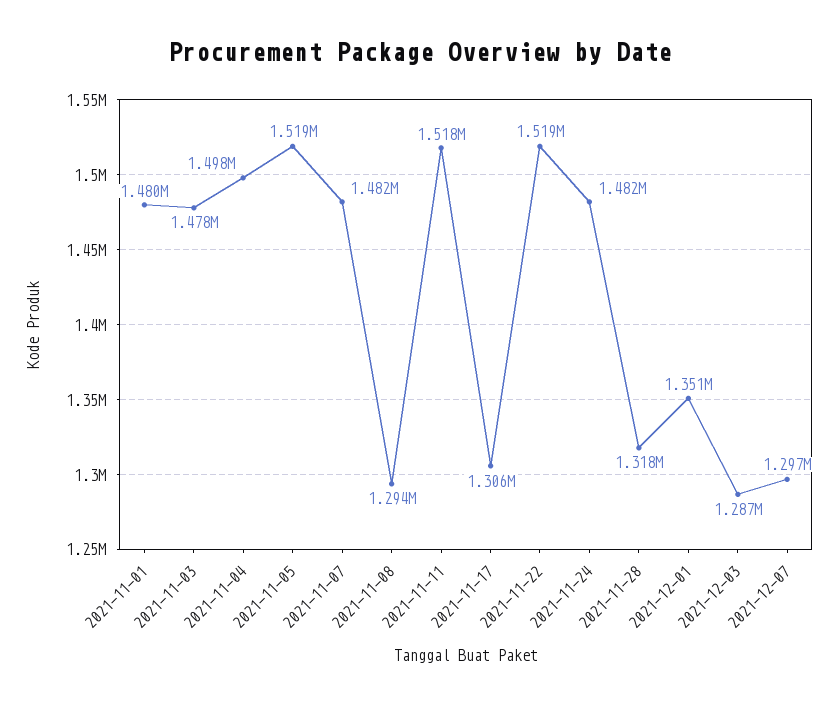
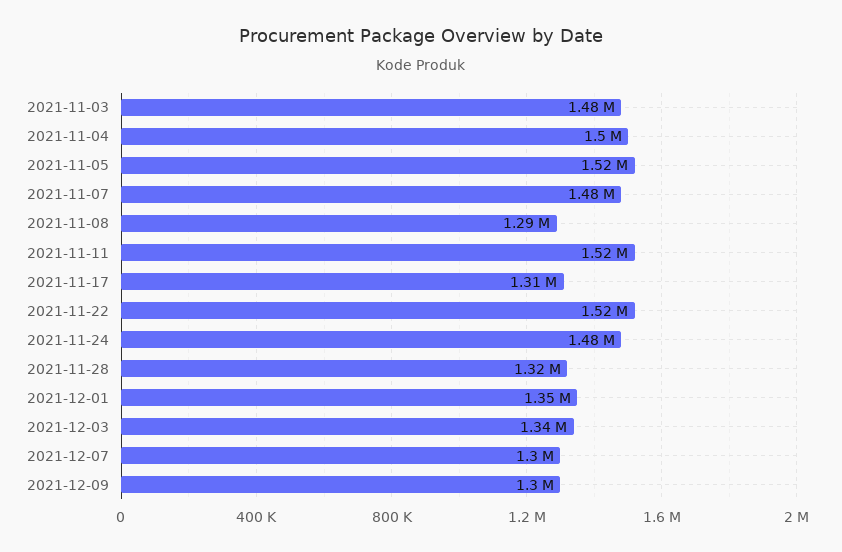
2021-11-01: 1480000 -> none
2021-12-03: 1287000 -> 1340000
2021-12-09: none -> 1300000

